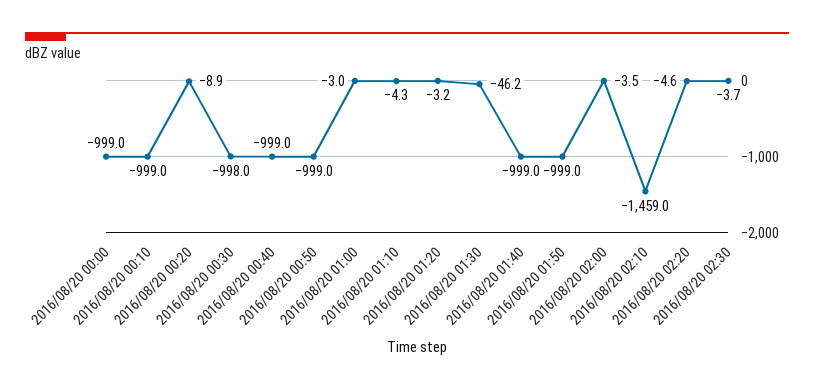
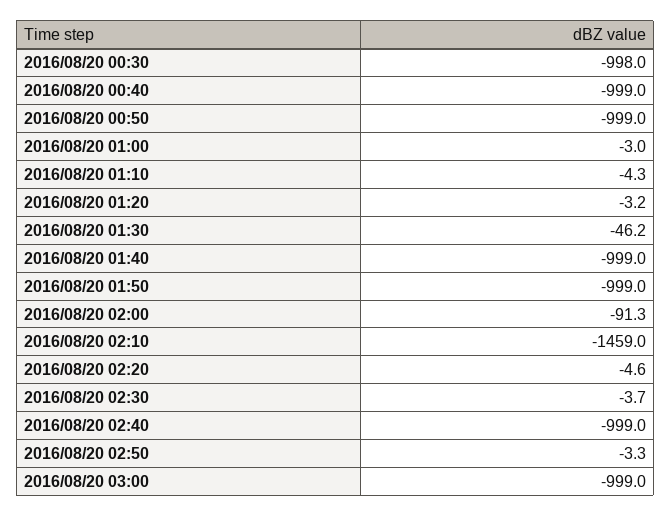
2016/08/20 00:00: -999 -> none
2016/08/20 00:10: -999 -> none
2016/08/20 00:20: -8.9 -> none
2016/08/20 02:00: -3.5 -> -91.3
2016/08/20 02:40: none -> -999
2016/08/20 02:50: none -> -3.3
2016/08/20 03:00: none -> -999

